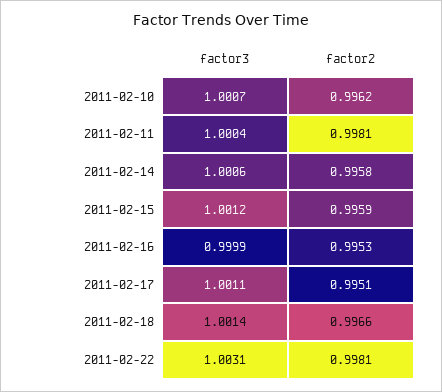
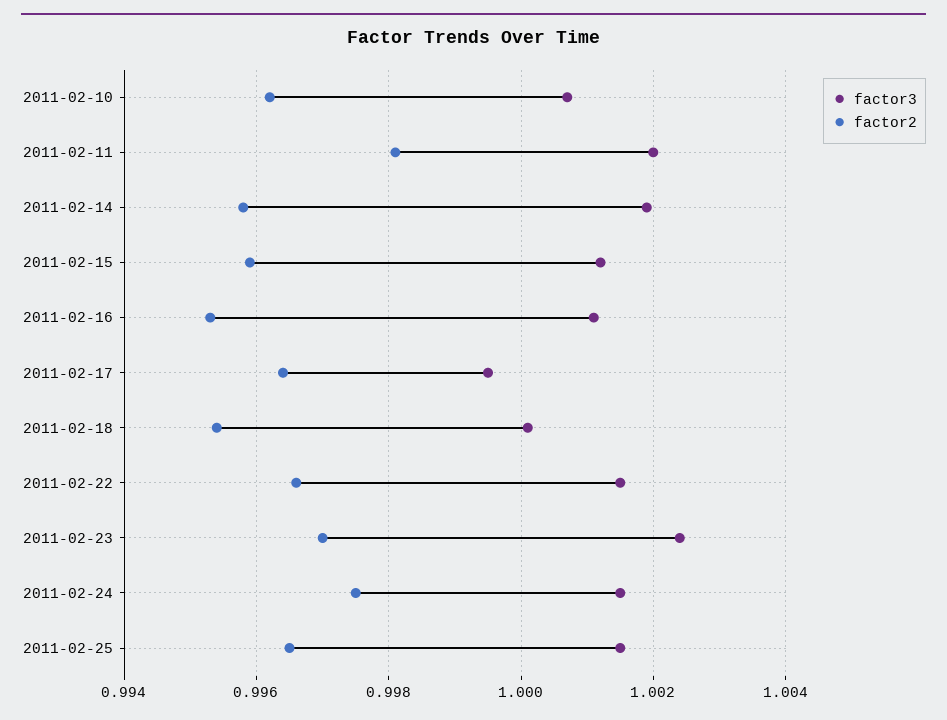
factor3, 2011-02-11: 1.0004 -> 1.002
factor3, 2011-02-14: 1.0006 -> 1.002
factor3, 2011-02-16: 0.9999 -> 1.001
factor3, 2011-02-17: 1.0011 -> 0.9995
factor2, 2011-02-17: 0.9951 -> 0.9965
factor3, 2011-02-18: 1.0014 -> 1
factor2, 2011-02-18: 0.9966 -> 0.9955
factor3, 2011-02-22: 1.0031 -> 1.0015
factor2, 2011-02-22: 0.9981 -> 0.9965
factor3, 2011-02-23: none -> 1.0025
factor2, 2011-02-23: none -> 0.997
factor3, 2011-02-24: none -> 1.0015
factor2, 2011-02-24: none -> 0.9975
factor3, 2011-02-25: none -> 1.0015
factor2, 2011-02-25: none -> 0.9965

